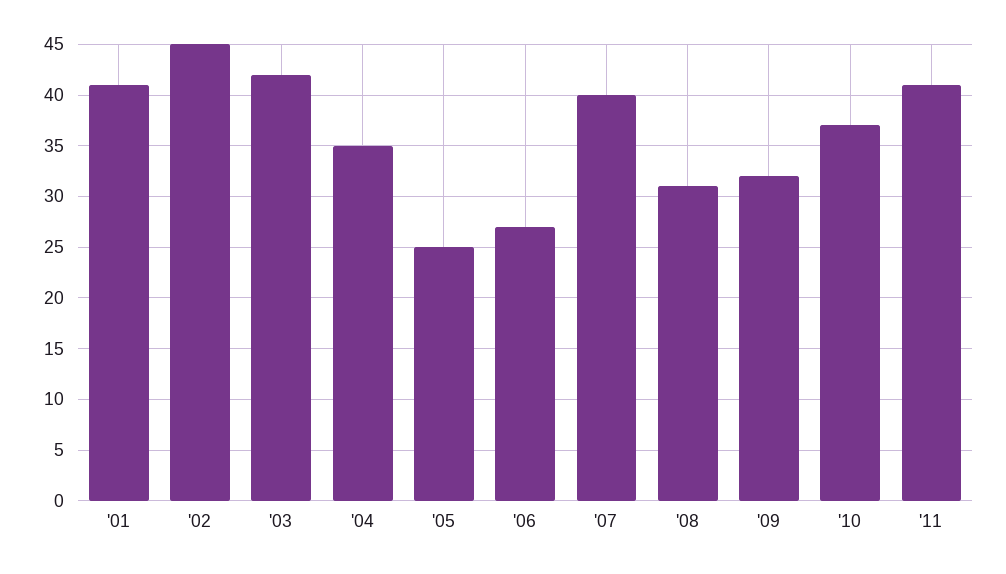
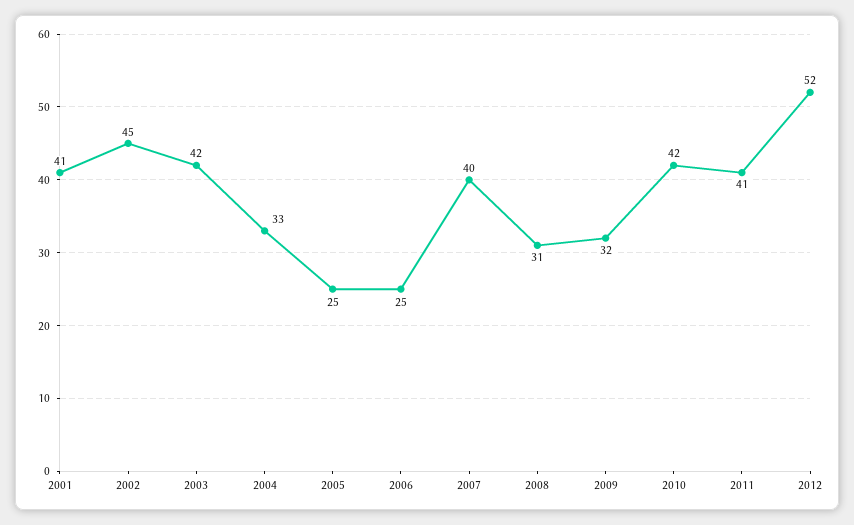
'04: 35 -> 33
'06: 27 -> 25
'10: 37 -> 42
2012: none -> 52

